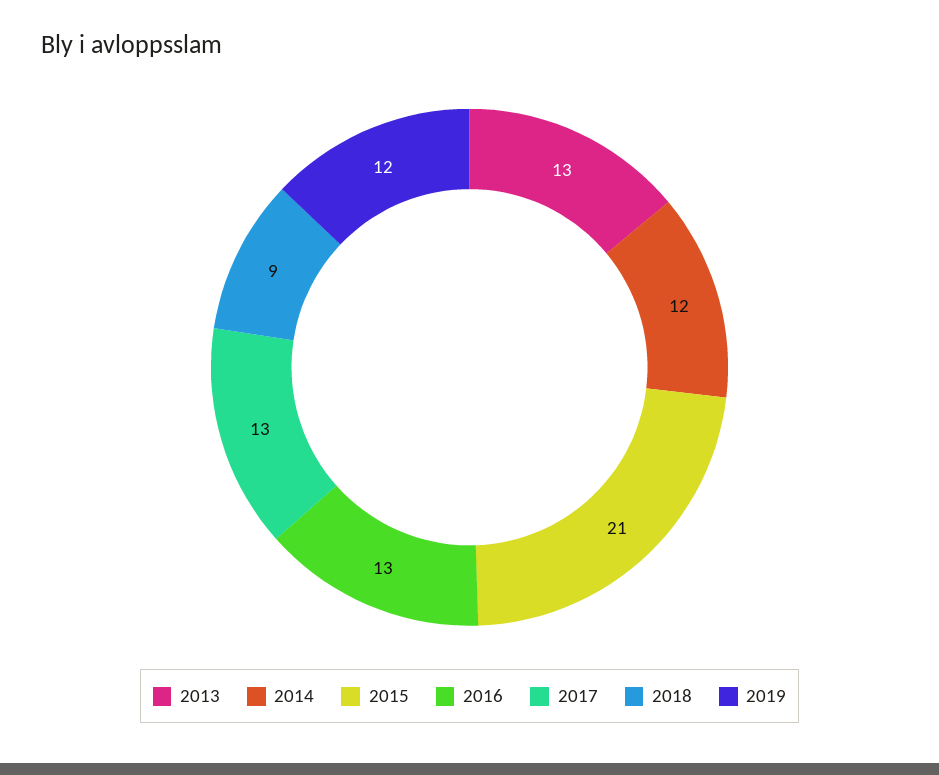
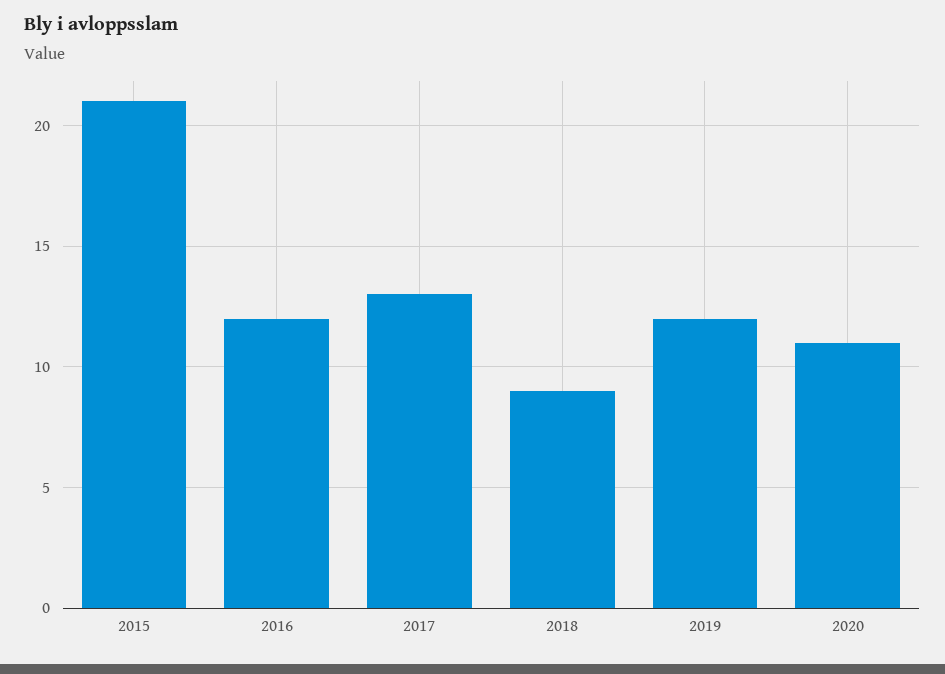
2013: 13 -> none
2014: 12 -> none
2016: 13 -> 12
2020: none -> 11

